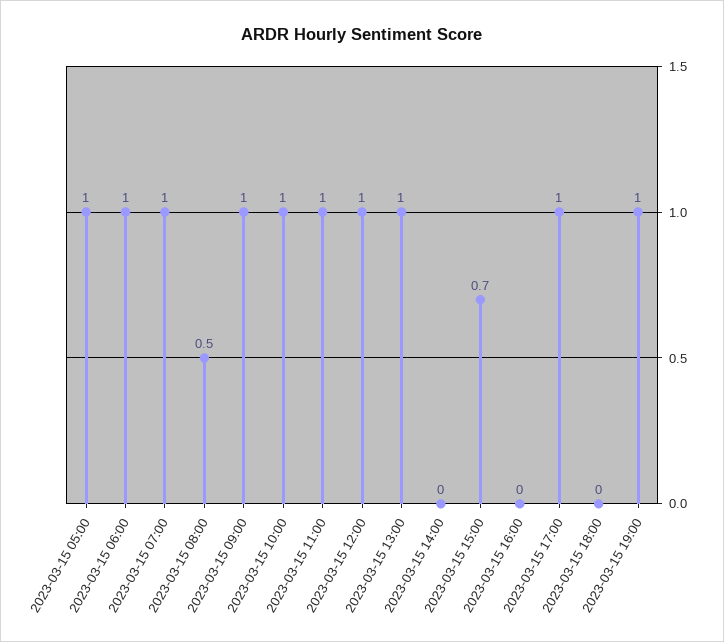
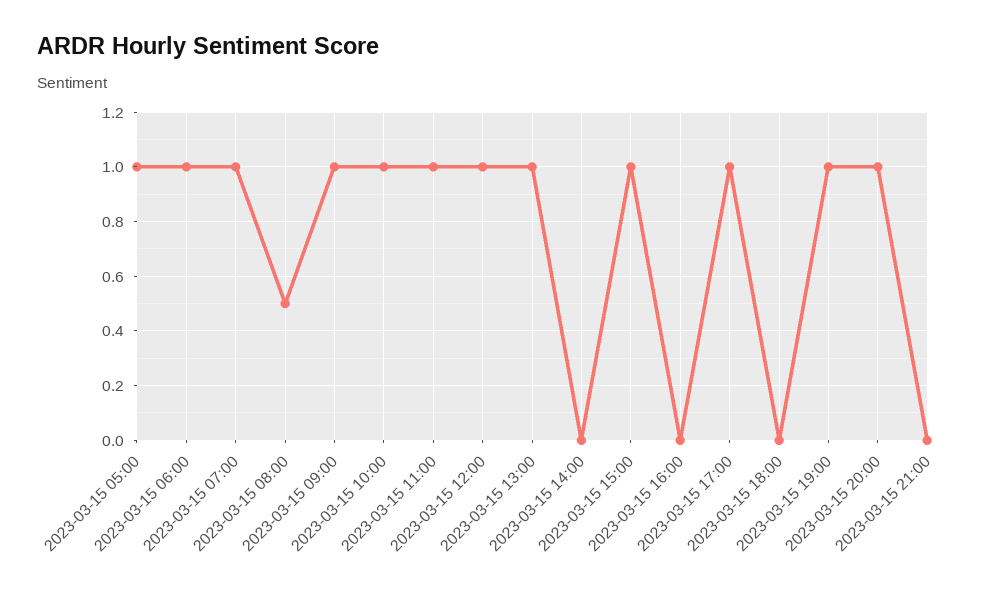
2023-03-15 15:00: 0.7 -> 1
2023-03-15 20:00: none -> 1
2023-03-15 21:00: none -> 0

